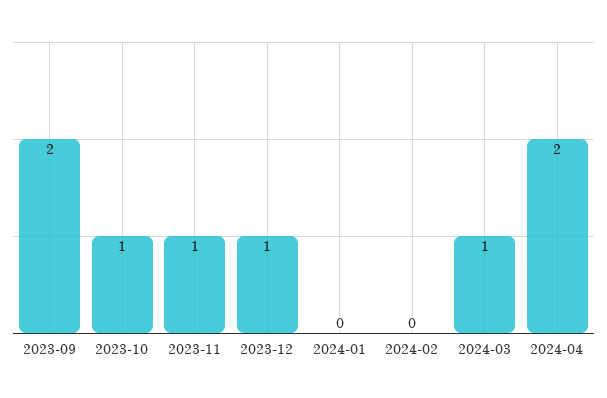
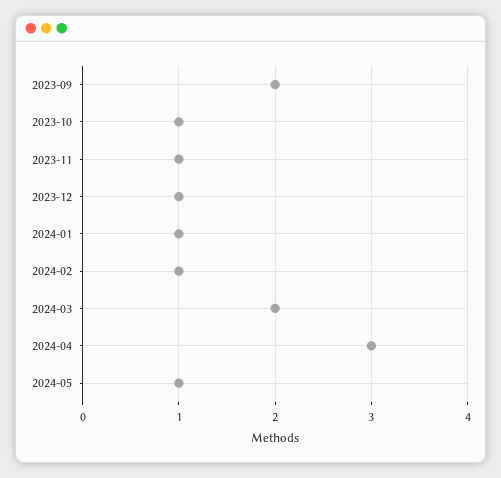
2024-01: 0 -> 1
2024-02: 0 -> 1
2024-03: 1 -> 2
2024-04: 2 -> 3
2024-05: none -> 1

